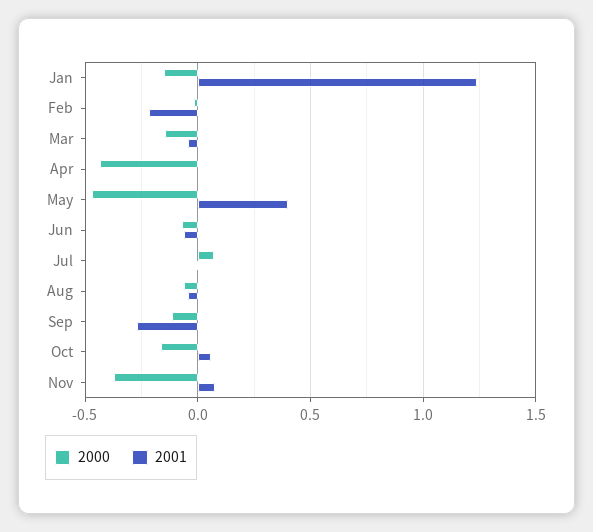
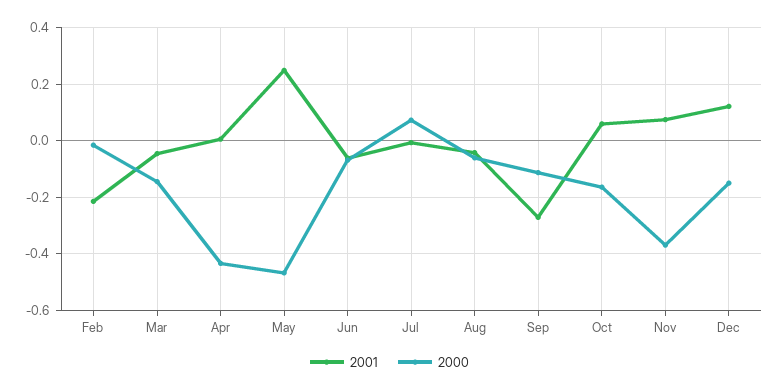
2000, Jan: -0.15 -> none
2001, Jan: 1.25 -> none
2001, May: 0.4 -> 0.25
2001, Dec: none -> 0.125
2000, Dec: none -> -0.15

